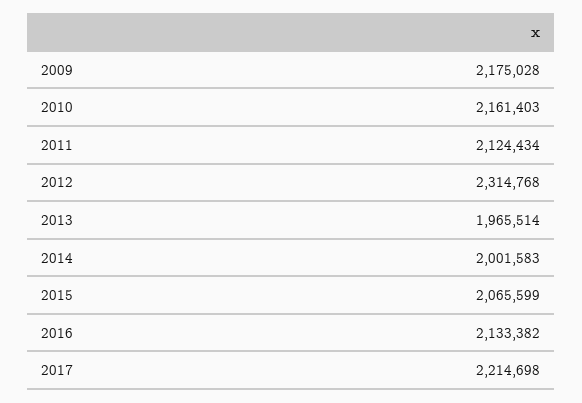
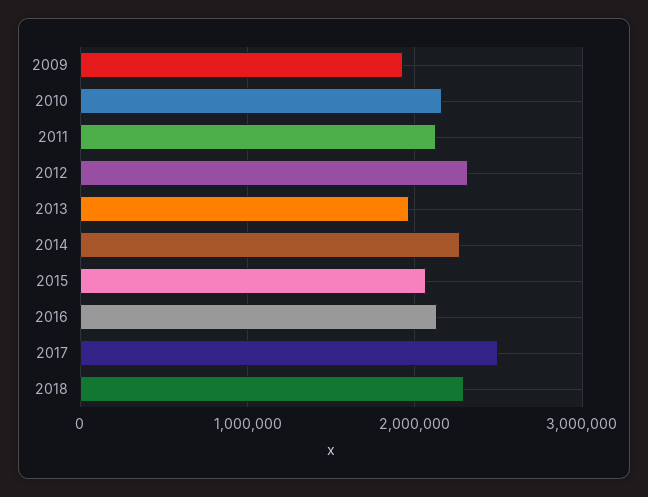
2009: 2175028 -> 1900000
2014: 2001583 -> 2300000
2017: 2214698 -> 2500000
2018: none -> 2300000

